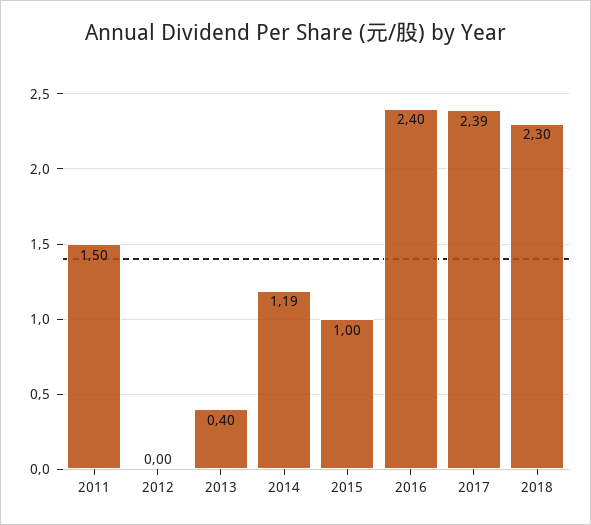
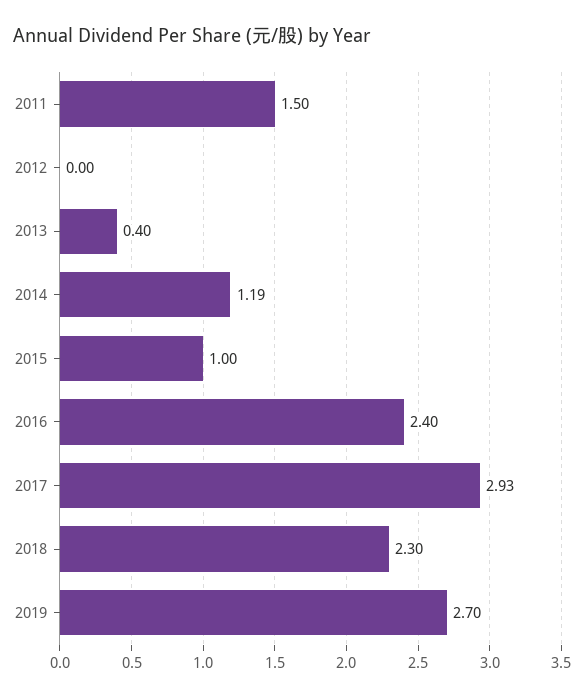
2017: 2.39 -> 2.93
2019: none -> 2.7

